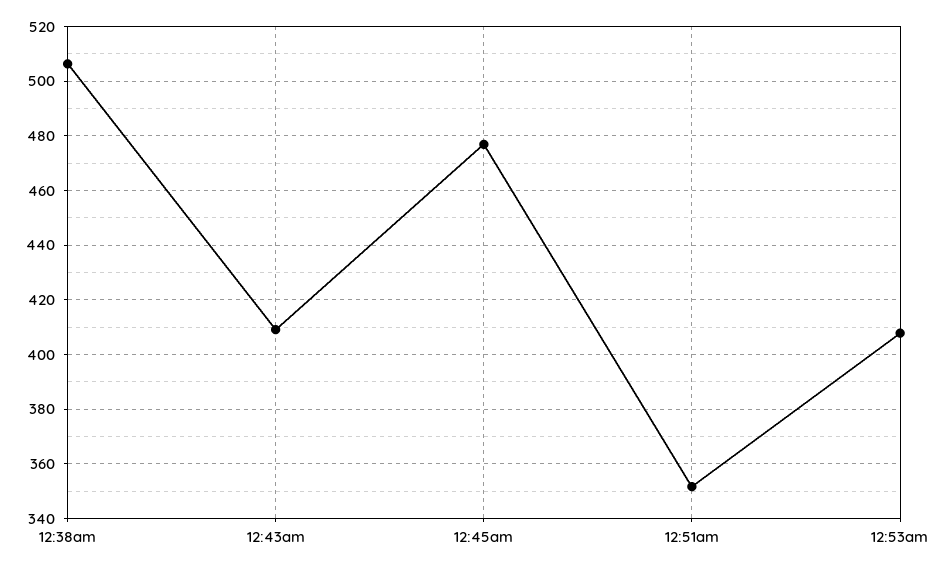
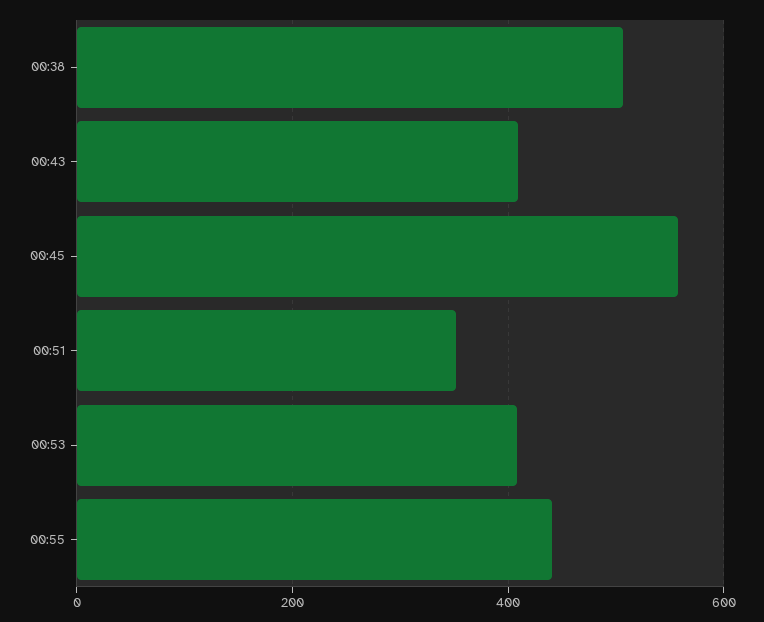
12:45am: 477.5 -> 560
00:55: none -> 440

